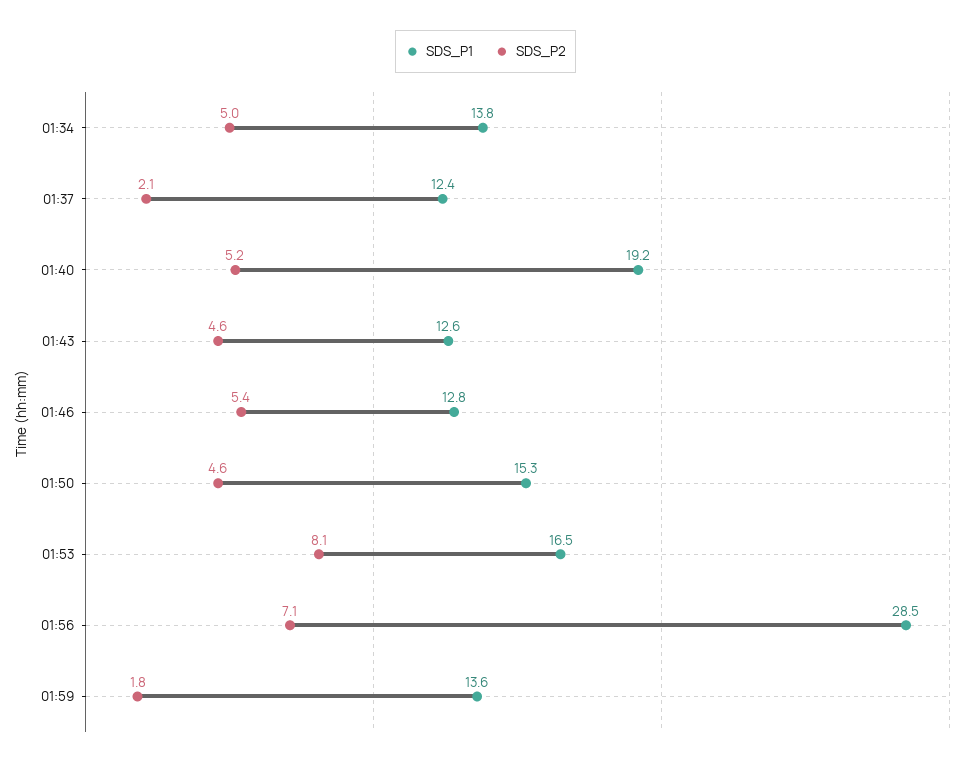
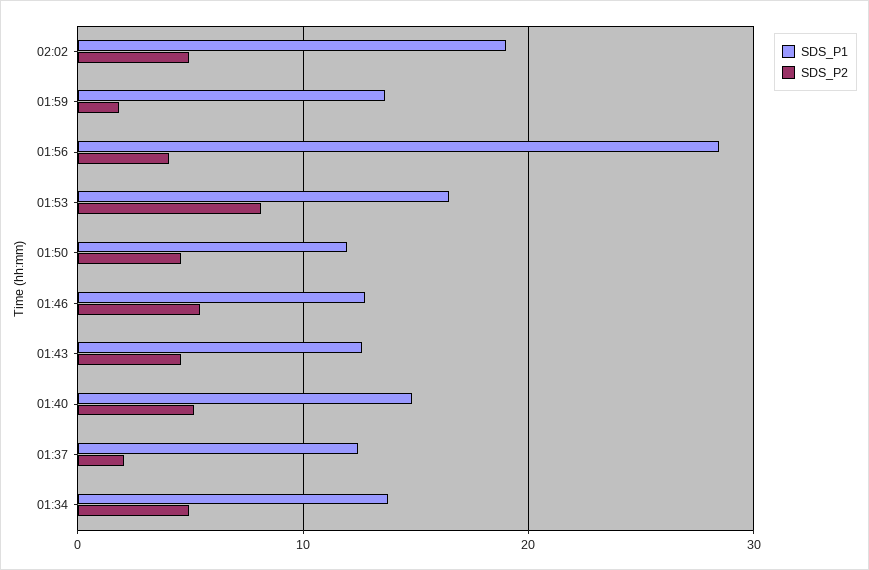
SDS_P1, 01:40: 19.2 -> 15
SDS_P1, 01:50: 15.3 -> 12
SDS_P2, 01:56: 7.1 -> 4
SDS_P1, 02:02: none -> 19
SDS_P2, 02:02: none -> 5

